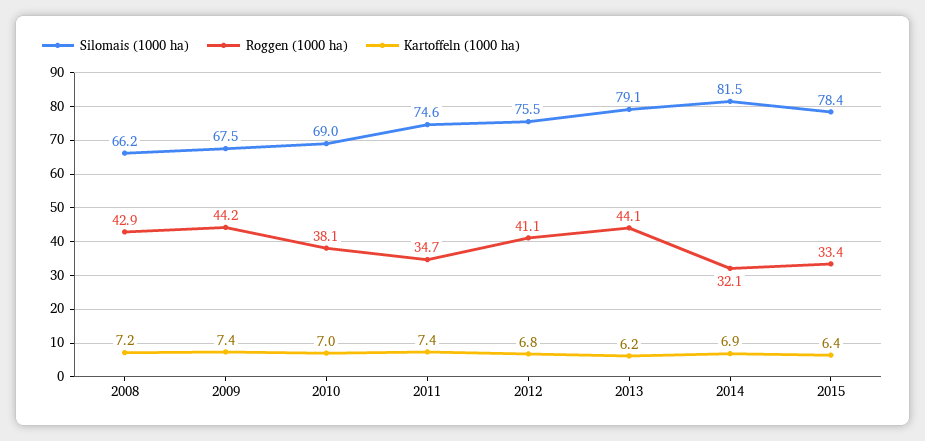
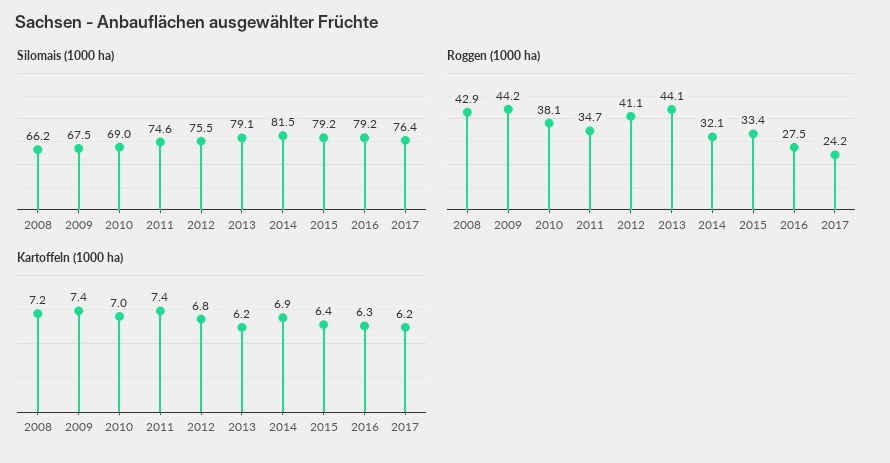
Silomais (1000 ha), 2015: 78.4 -> 79.2
Silomais (1000 ha), 2016: none -> 79.2
Silomais (1000 ha), 2017: none -> 76.4
Roggen (1000 ha), 2016: none -> 27.5
Roggen (1000 ha), 2017: none -> 24.2
Kartoffeln (1000 ha), 2016: none -> 6.3
Kartoffeln (1000 ha), 2017: none -> 6.2

